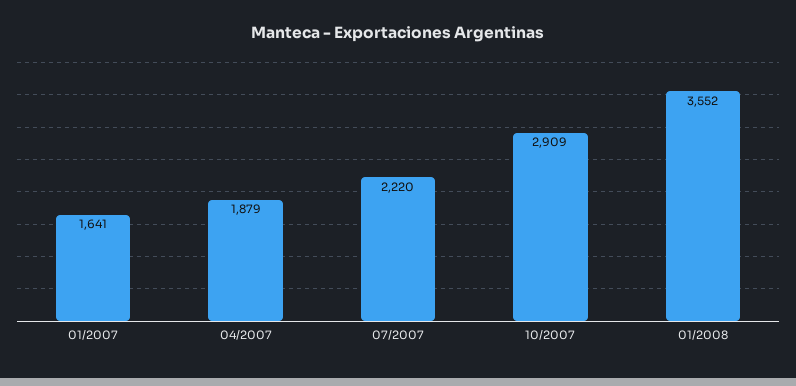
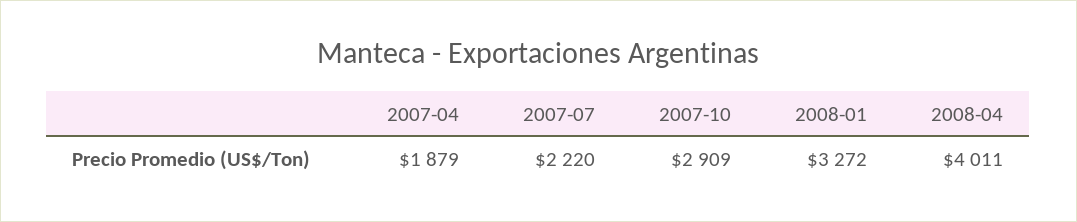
01/2007: 1641 -> none
01/2008: 3552 -> 3272
2008-04: none -> 4011

